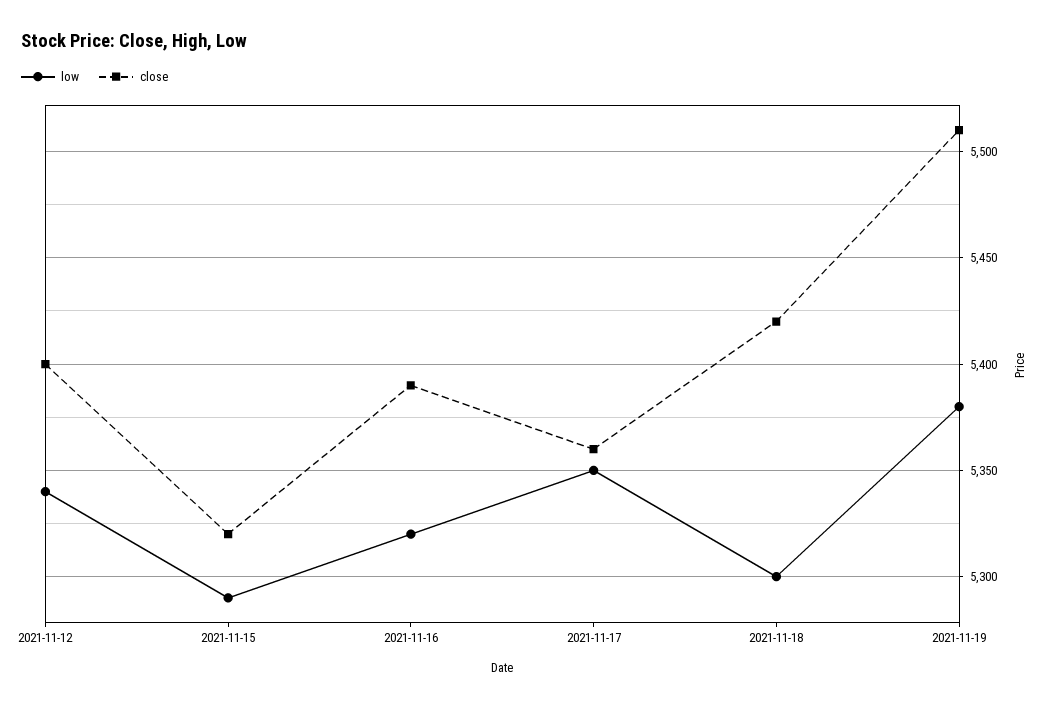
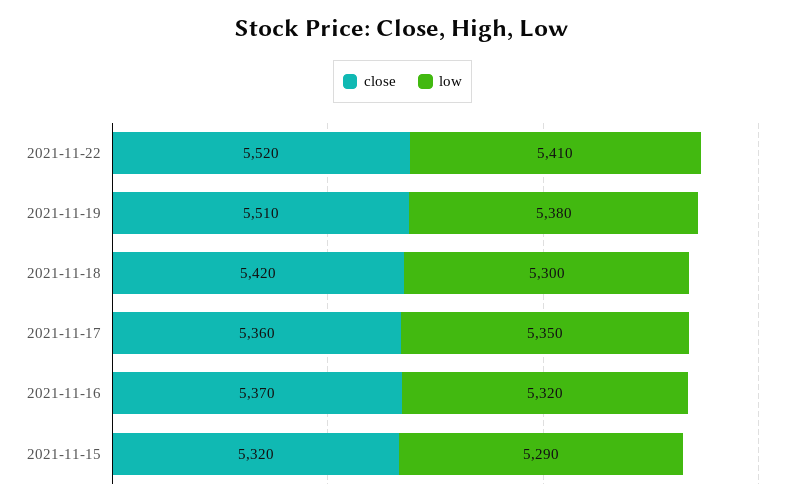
low, 2021-11-12: 5340 -> none
close, 2021-11-12: 5400 -> none
close, 2021-11-16: 5390 -> 5370
close, 2021-11-22: none -> 5520
low, 2021-11-22: none -> 5410

